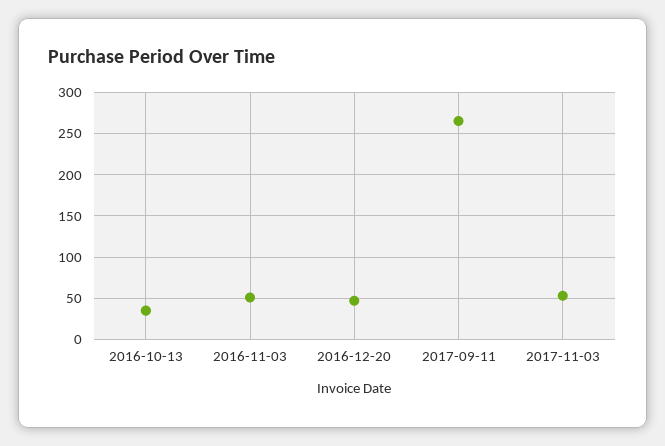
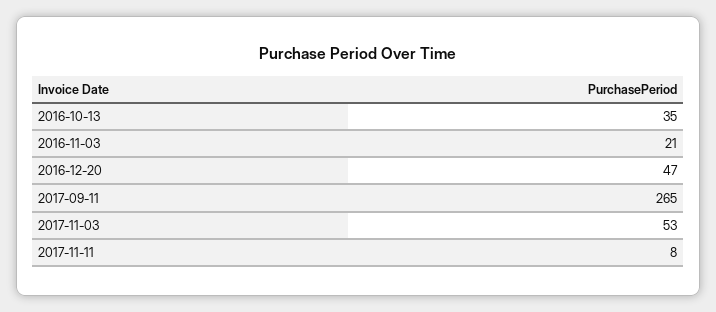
2016-11-03: 50 -> 21
2017-11-11: none -> 8

